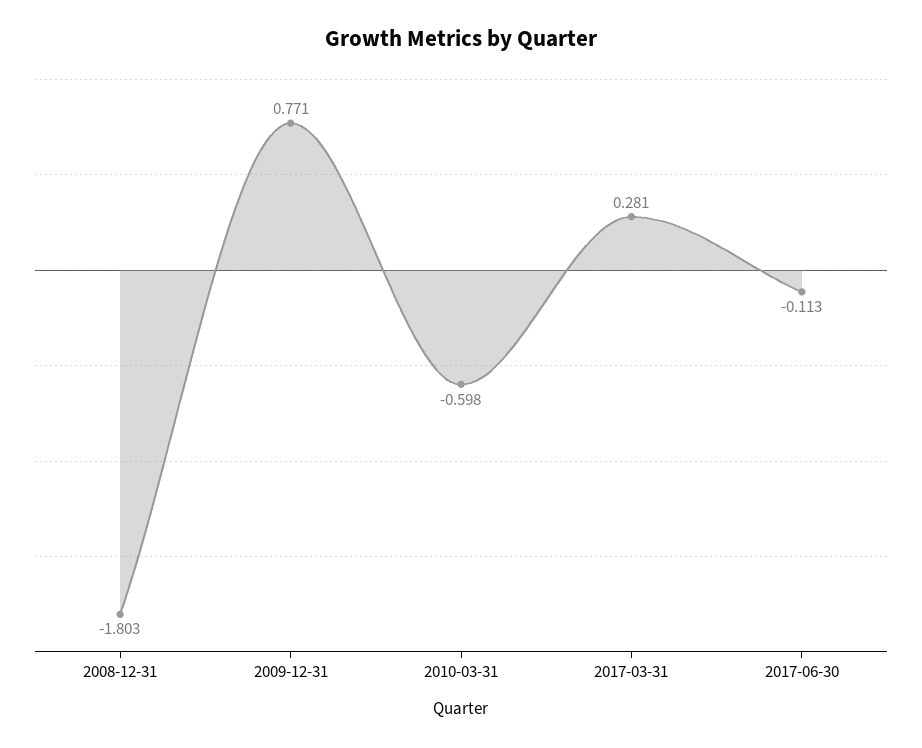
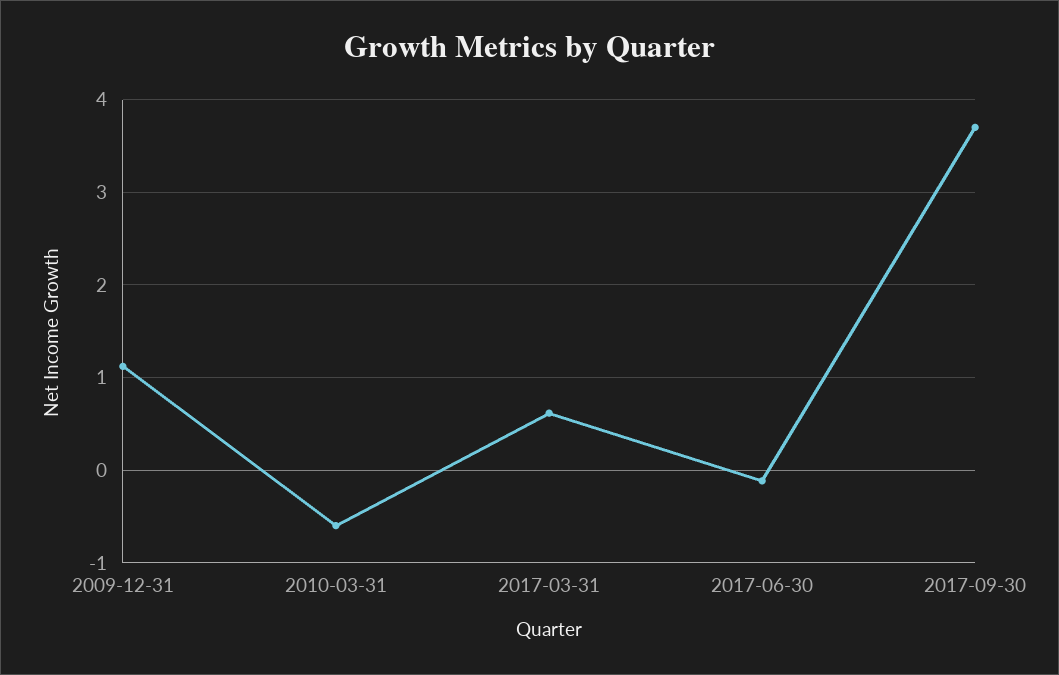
2008-12-31: -1.803 -> none
2009-12-31: 0.771 -> 1.1
2017-03-31: 0.281 -> 0.6
2017-09-30: none -> 3.7

